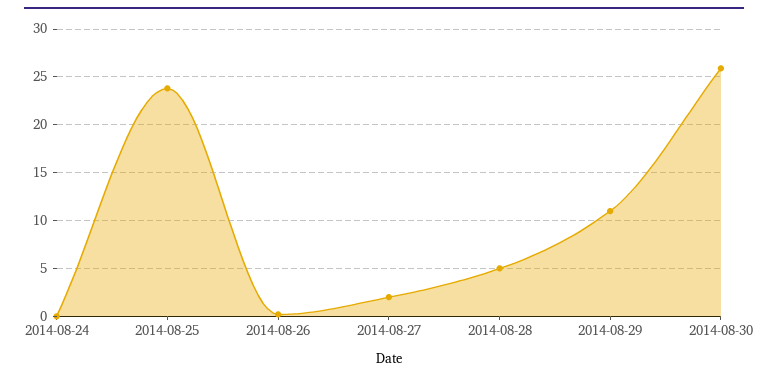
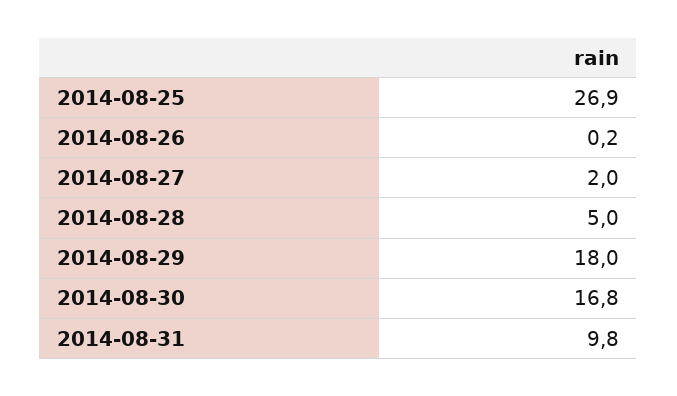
2014-08-24: 0 -> none
2014-08-25: 24 -> 26.9
2014-08-29: 11 -> 18
2014-08-30: 26 -> 16.8
2014-08-31: none -> 9.8

